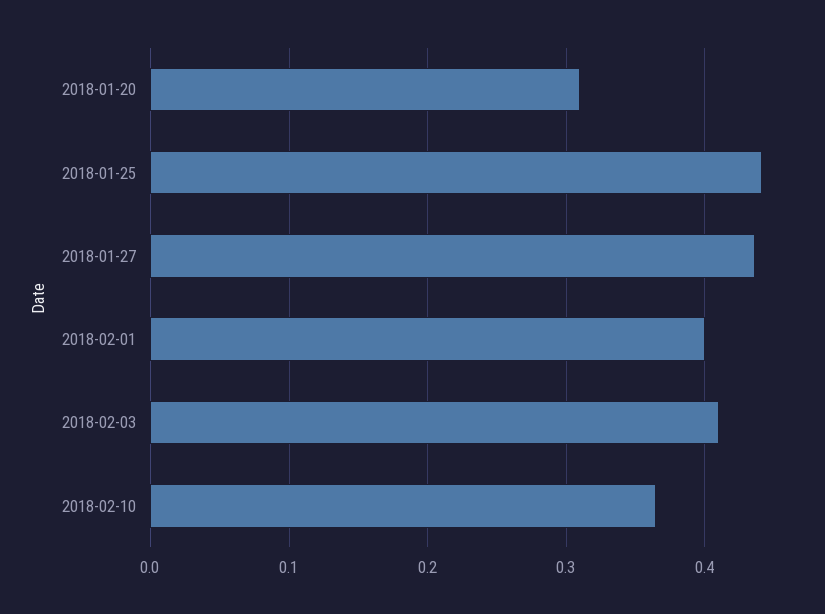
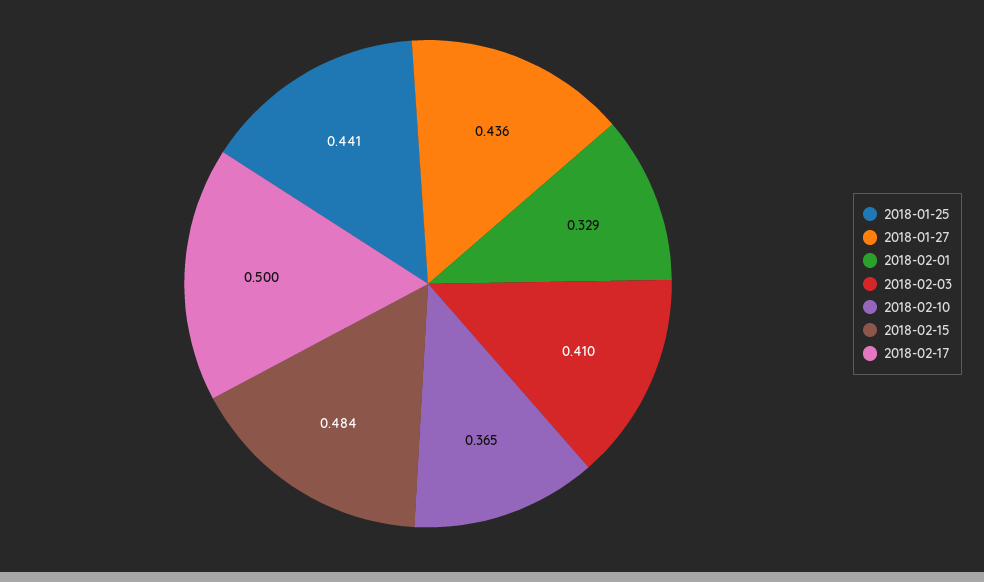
2018-01-20: 0.31 -> none
2018-02-01: 0.4 -> 0.329
2018-02-15: none -> 0.484
2018-02-17: none -> 0.5

